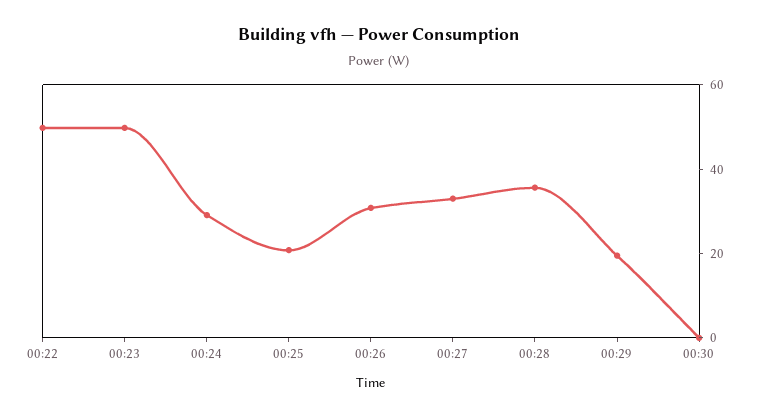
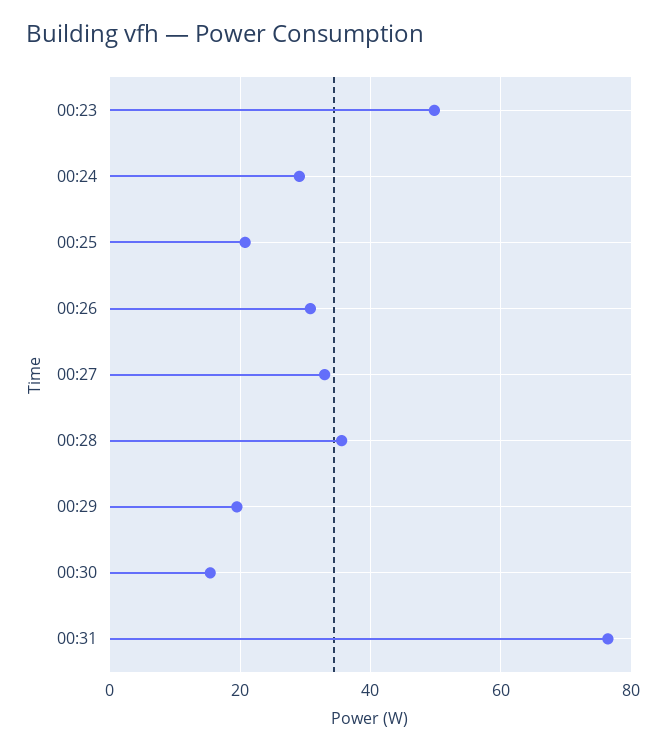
00:22: 50 -> none
00:30: 0 -> 16
00:31: none -> 76

